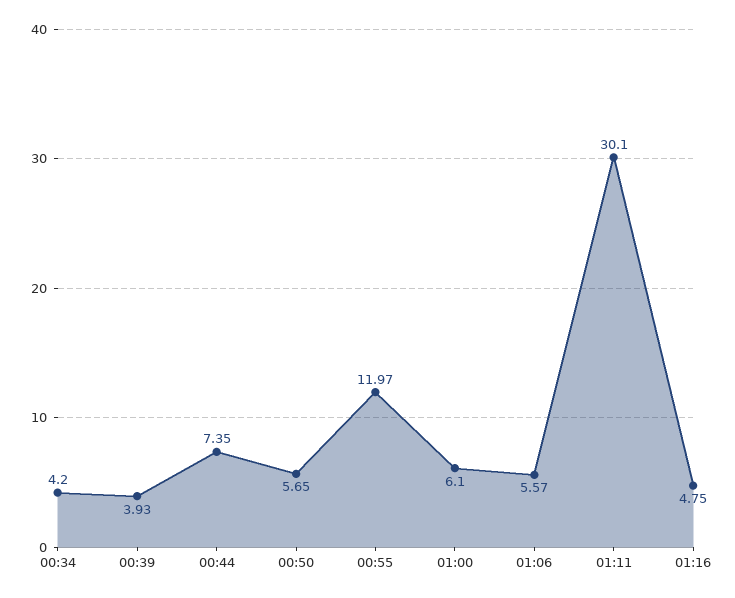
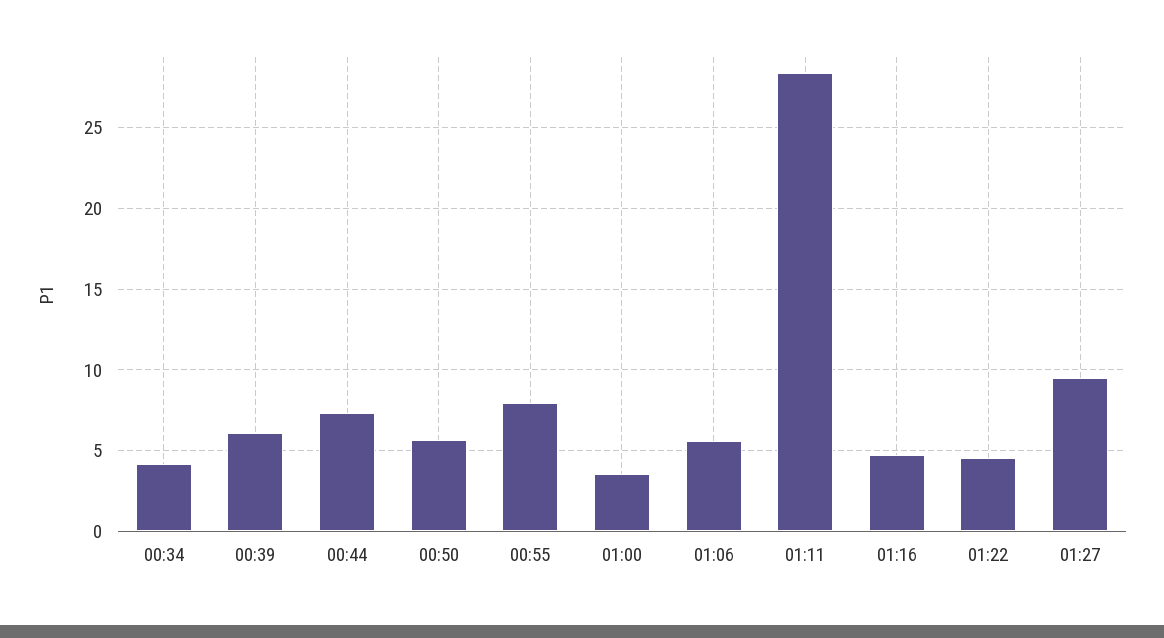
00:39: 3.93 -> 6
00:55: 11.97 -> 8
01:00: 6.1 -> 3.5
01:11: 30.1 -> 28.5
01:22: none -> 4.5
01:27: none -> 9.5

